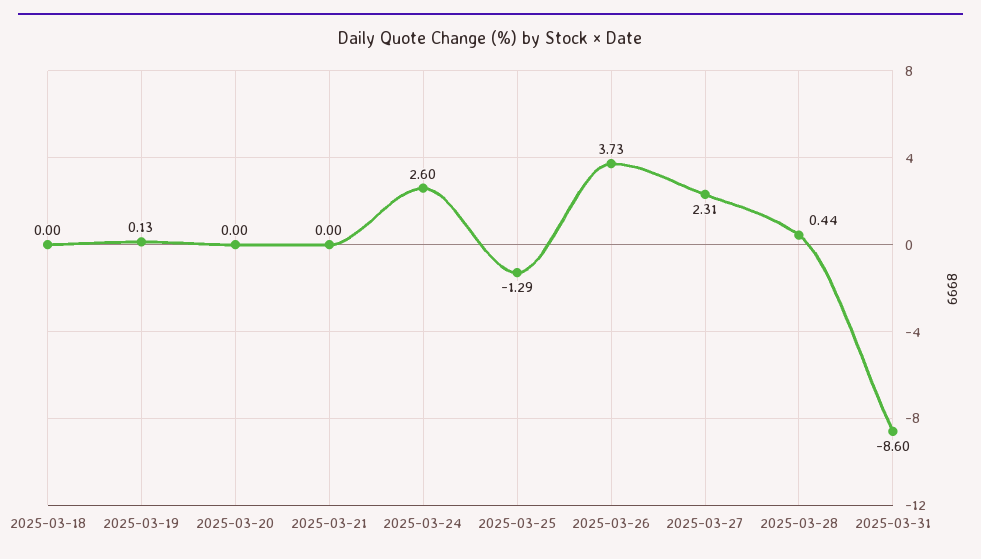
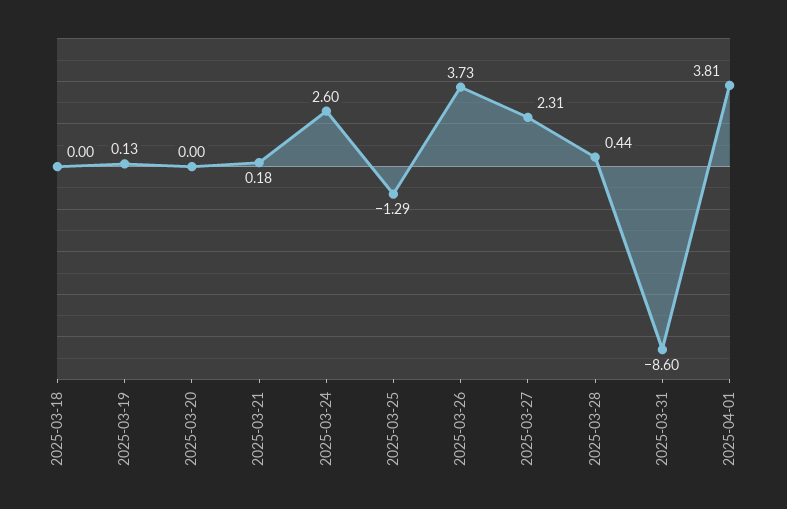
2025-03-21: 0 -> 0.18
2025-04-01: none -> 3.81

